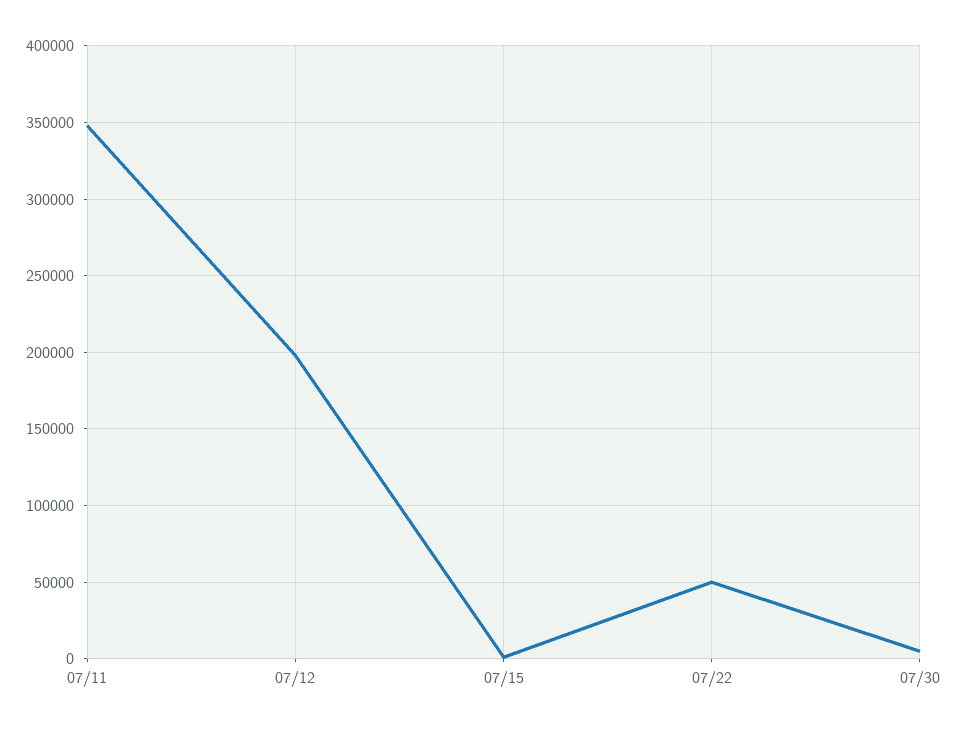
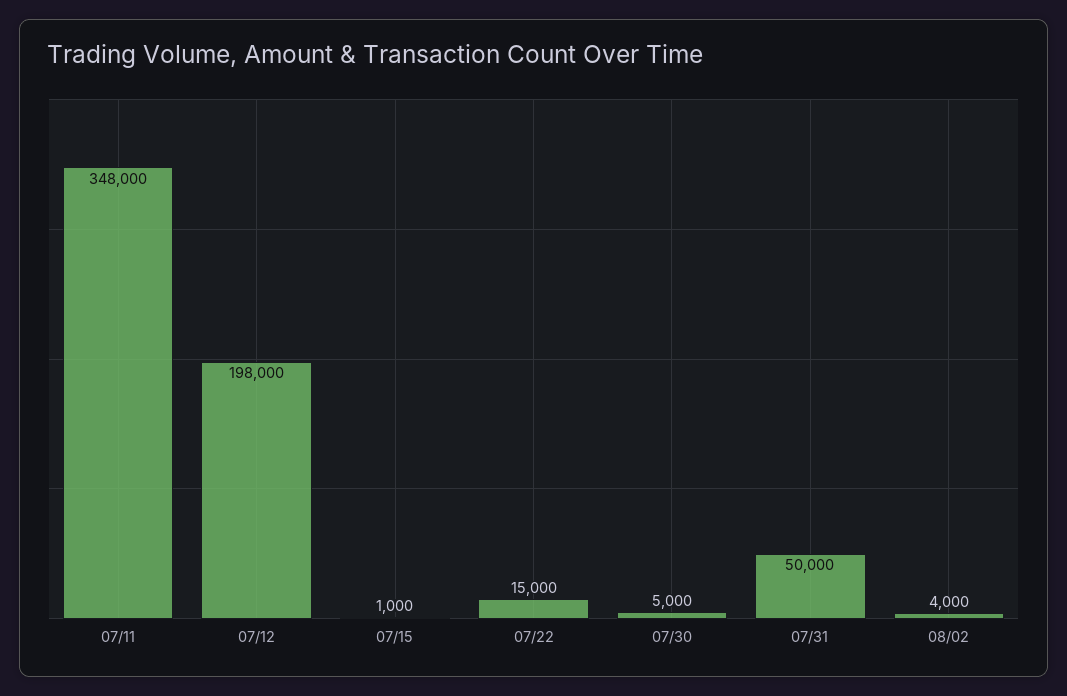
07/22: 50000 -> 15000
07/31: none -> 50000
08/02: none -> 4000

